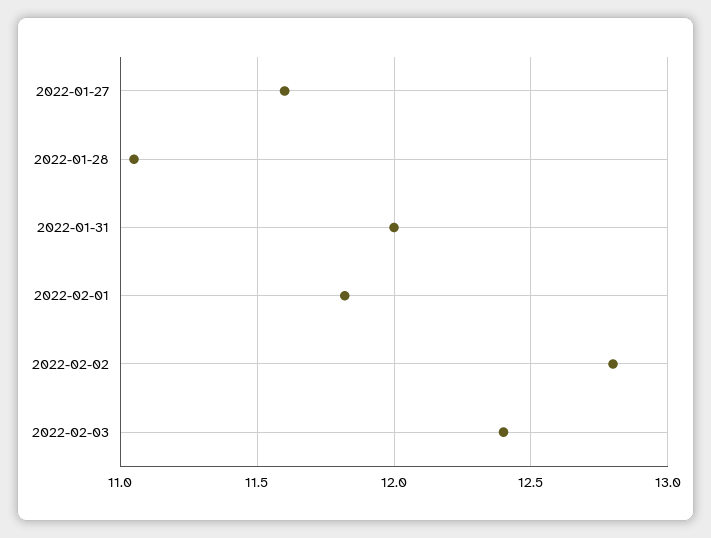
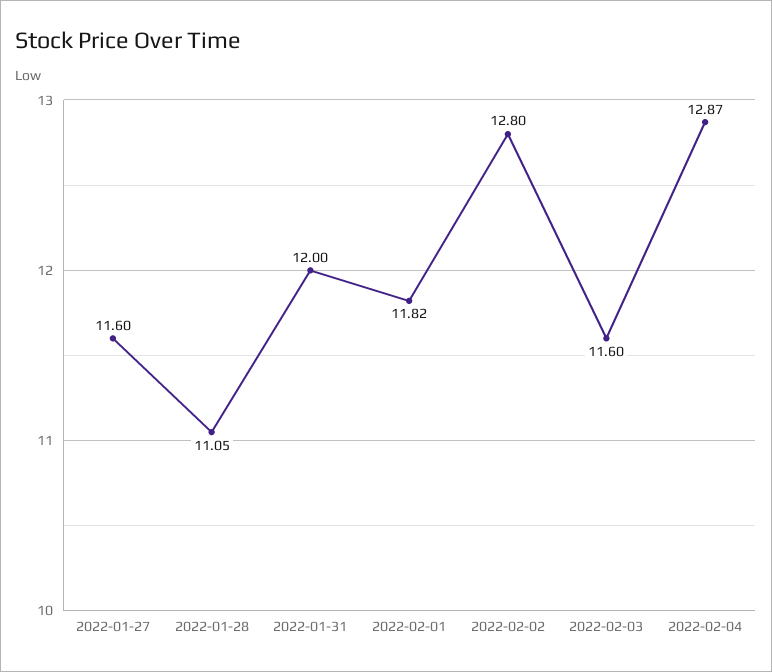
2022-02-03: 12.4 -> 11.6
2022-02-04: none -> 12.87

